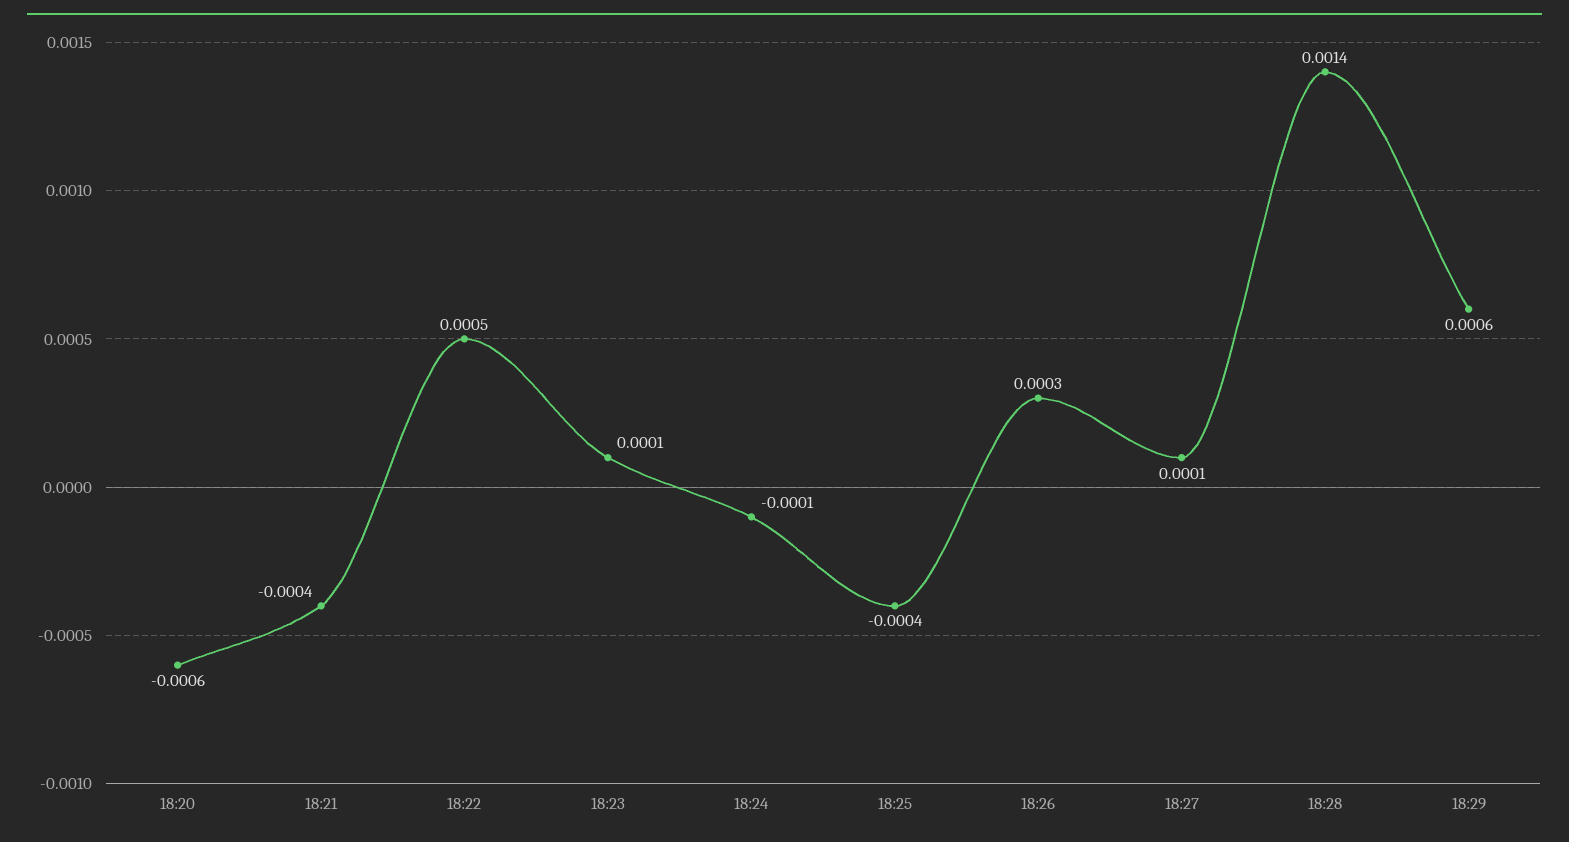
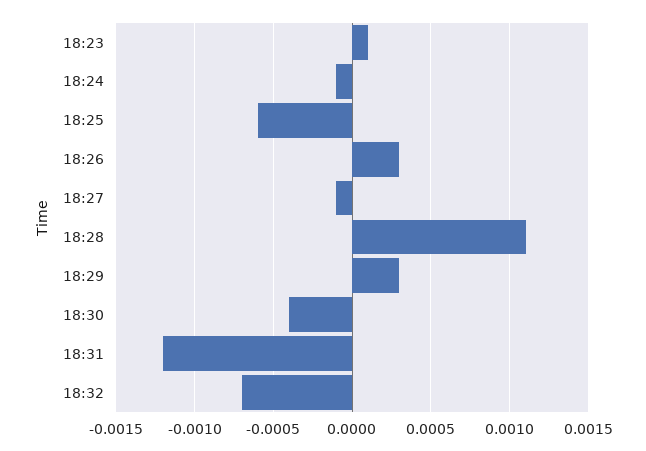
18:20: -0.0006 -> none
18:21: -0.0004 -> none
18:22: 0.0005 -> none
18:25: -0.0004 -> -0.0006
18:27: 0.0001 -> -0.0001
18:28: 0.0014 -> 0.0011
18:29: 0.0006 -> 0.0003
18:30: none -> -0.0004
18:31: none -> -0.0012
18:32: none -> -0.0007

